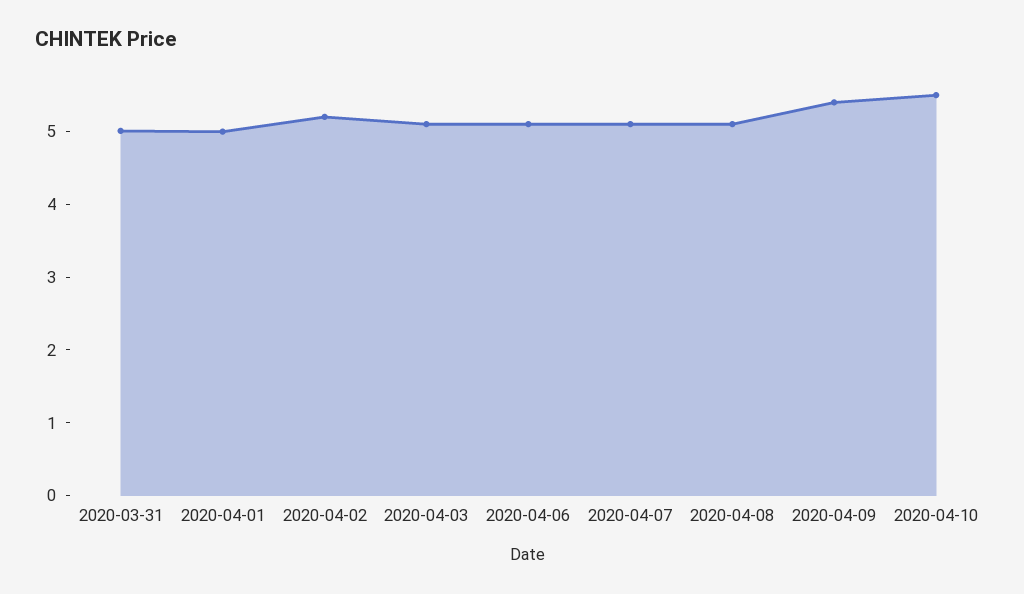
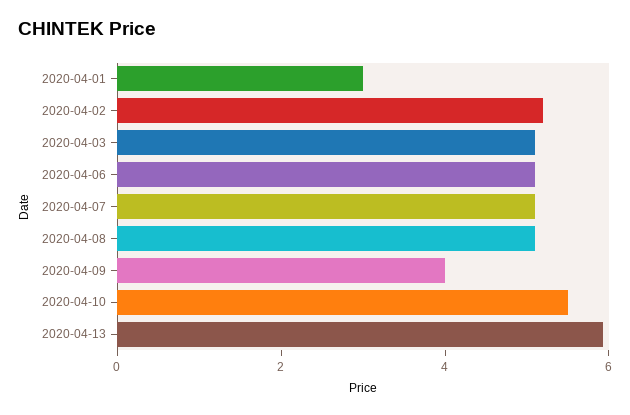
2020-03-31: 5 -> none
2020-04-01: 5 -> 3
2020-04-09: 5.4 -> 4
2020-04-13: none -> 6

